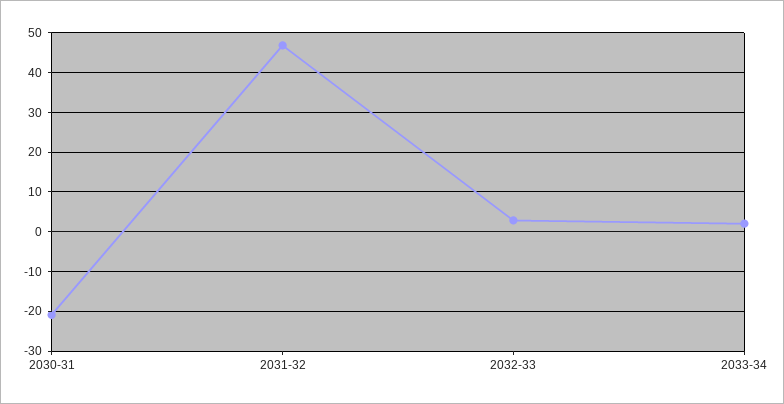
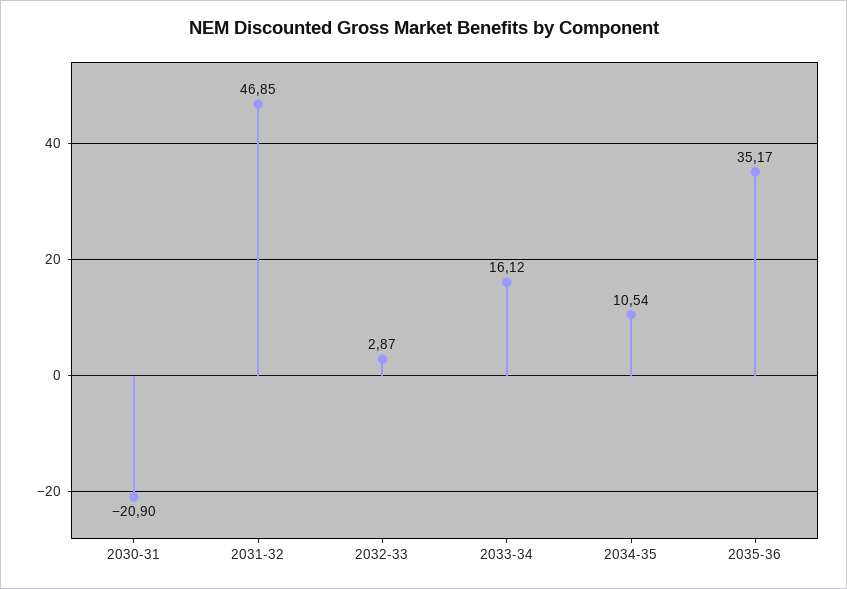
2033-34: 2 -> 16.12
2034-35: none -> 10.54
2035-36: none -> 35.17

